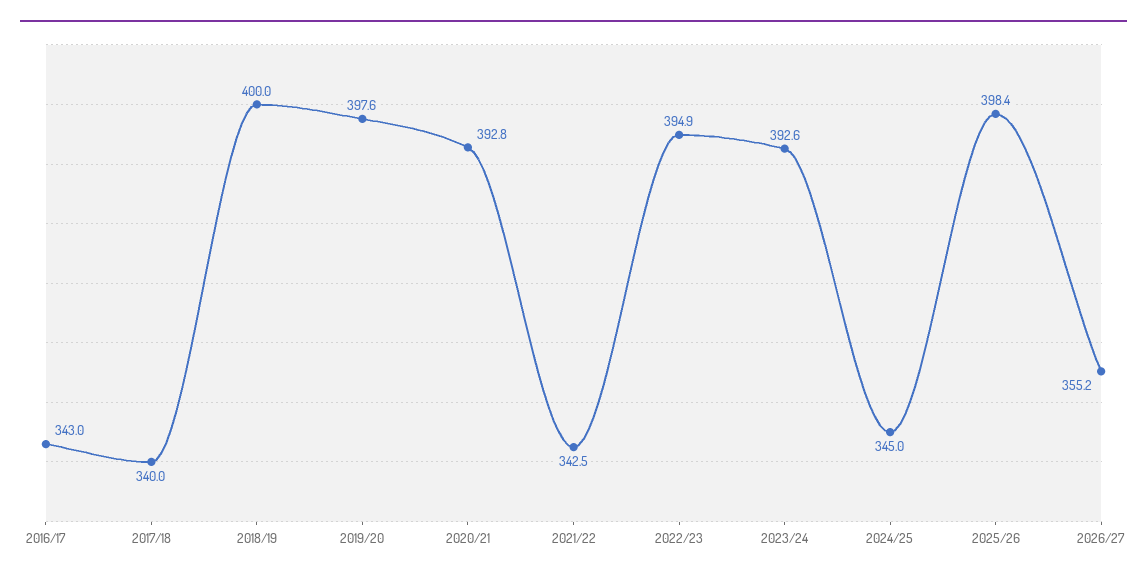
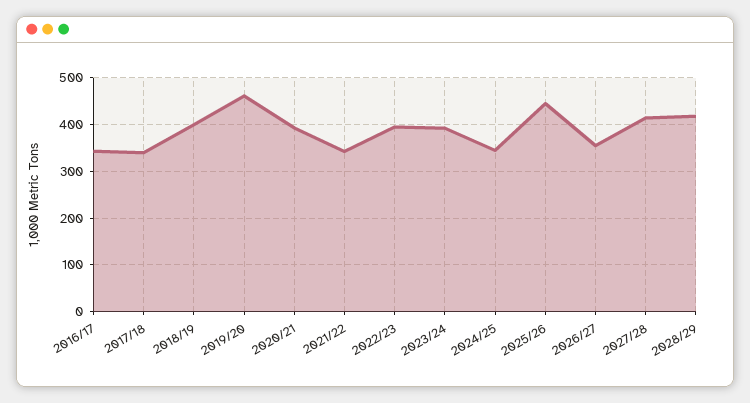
2019/20: 397.6 -> 460
2025/26: 398.4 -> 440
2027/28: none -> 420
2028/29: none -> 420

